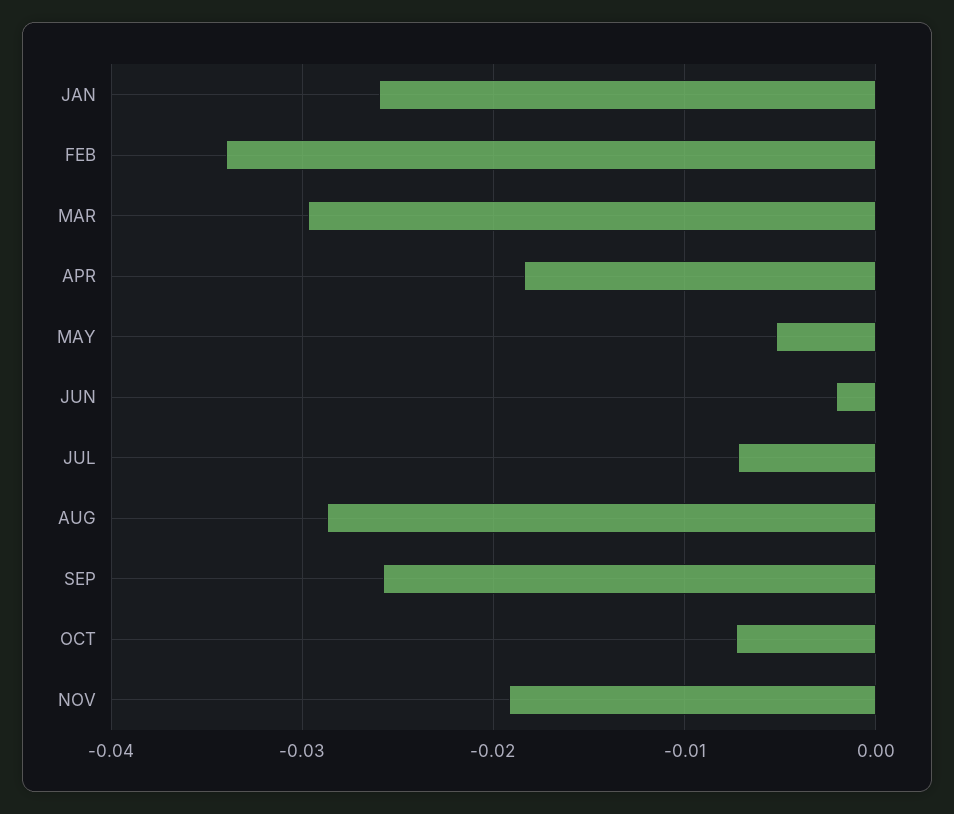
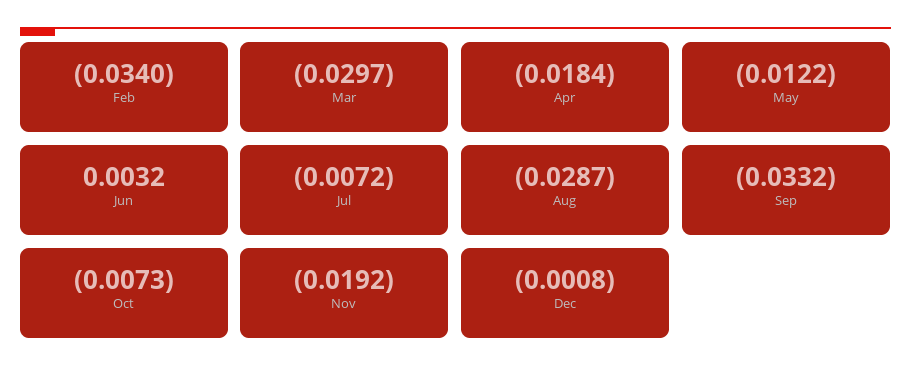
JAN: -0.026 -> none
MAY: -0.005 -> -0.0122
JUN: -0.002 -> 0.0032
SEP: -0.026 -> -0.0332
Dec: none -> -0.0008

